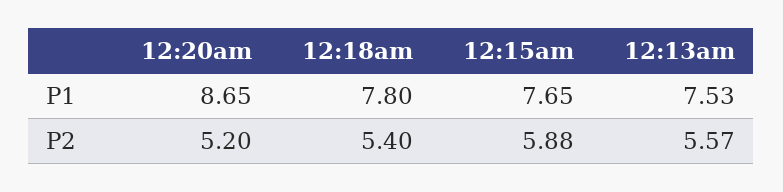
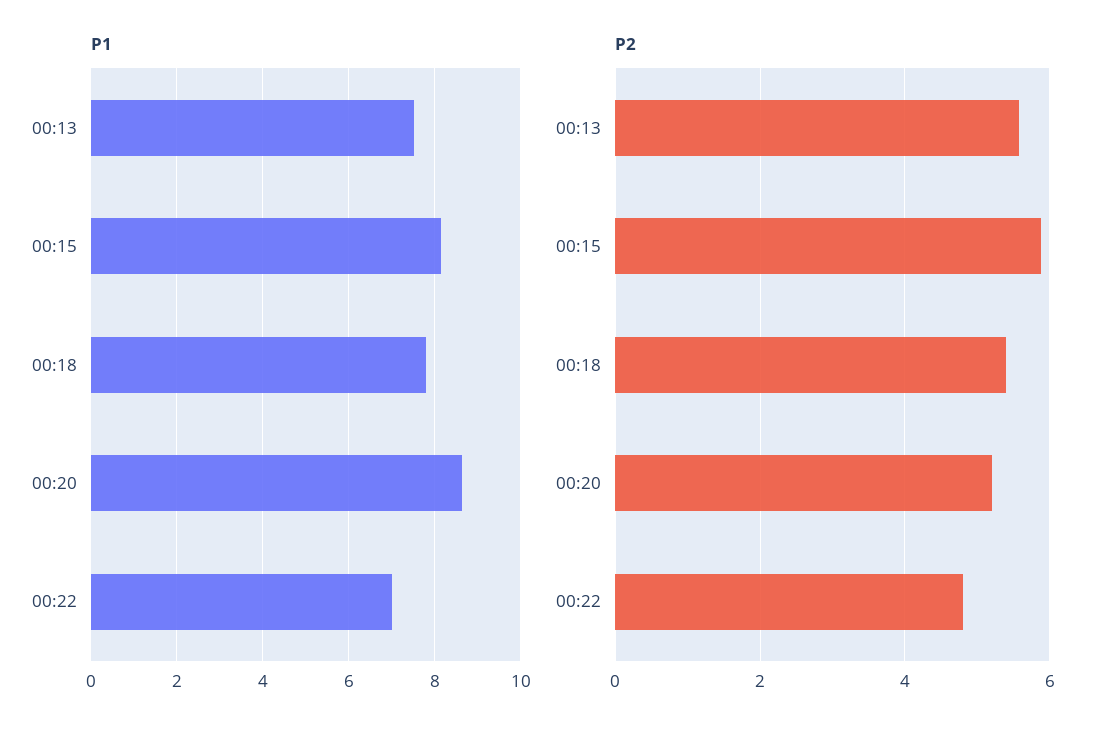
P1, 12:15am: 7.65 -> 8.2
P1, 00:22: none -> 7
P2, 00:22: none -> 4.8

